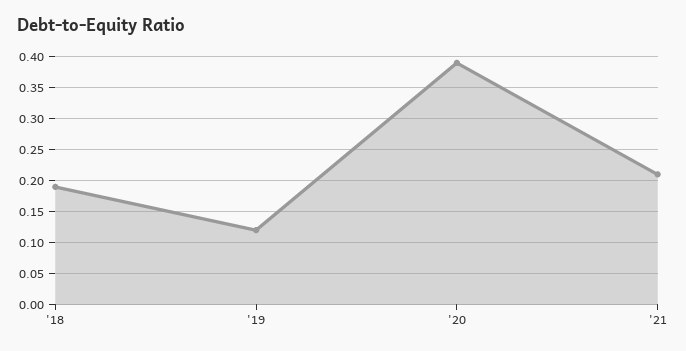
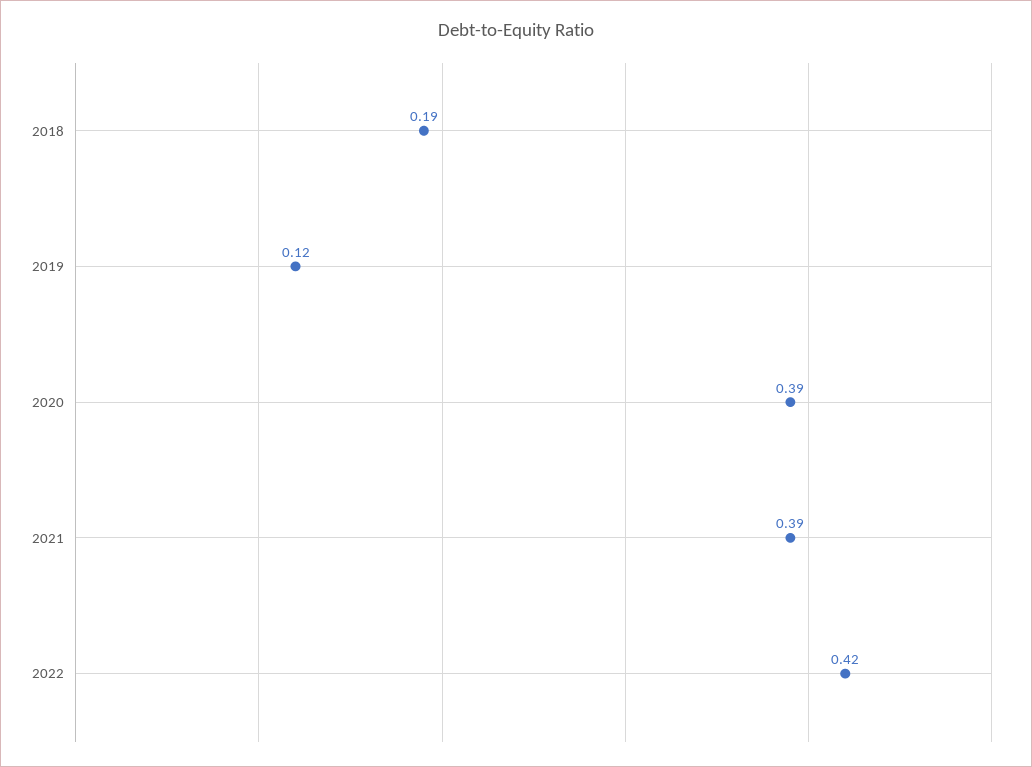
'21: 0.21 -> 0.39
2022: none -> 0.42

